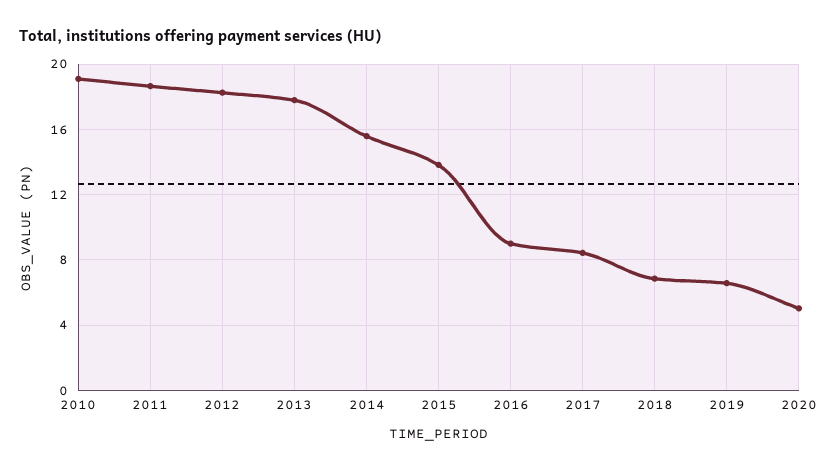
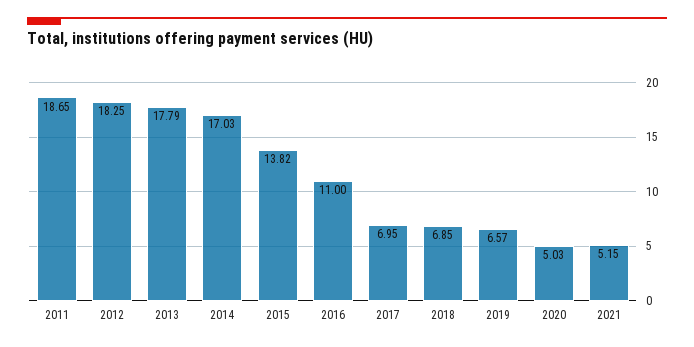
2010: 19 -> none
2014: 15.5 -> 17.03
2016: 9 -> 11
2017: 8.5 -> 6.95
2021: none -> 5.15

